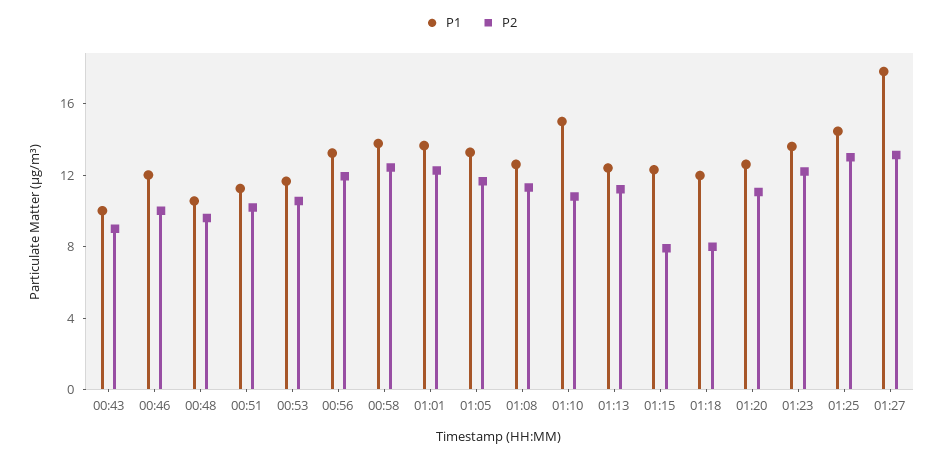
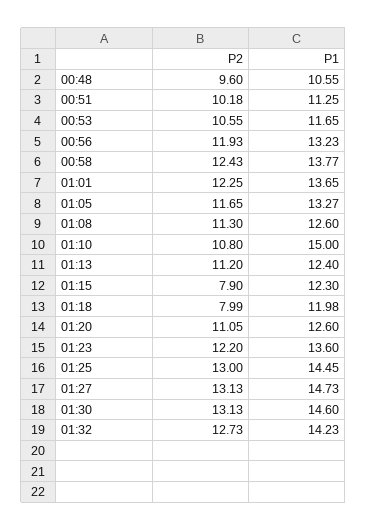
P1, 00:43: 10 -> none
P2, 00:43: 9 -> none
P1, 00:46: 12 -> none
P2, 00:46: 10 -> none
P1, 01:27: 18 -> 14.73
P2, 01:30: none -> 13.13
P1, 01:30: none -> 14.6
P2, 01:32: none -> 12.73
P1, 01:32: none -> 14.23

